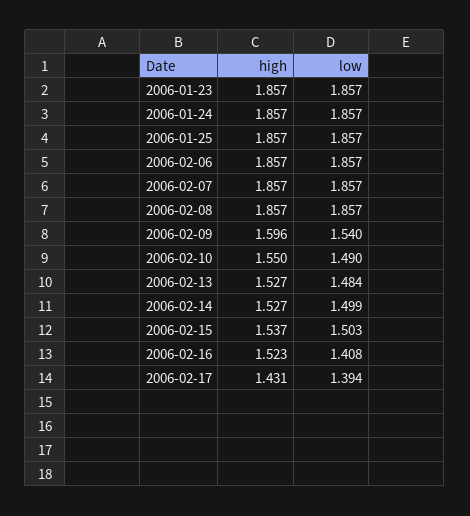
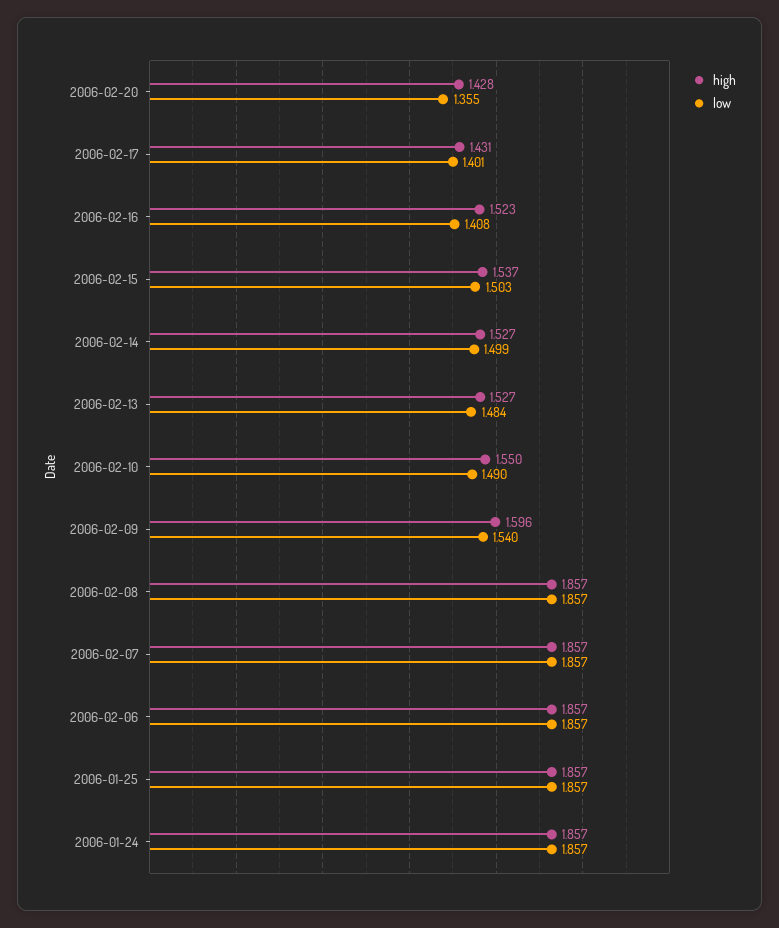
high, 2006-01-23: 1.857 -> none
low, 2006-01-23: 1.857 -> none
low, 2006-02-17: 1.394 -> 1.401
high, 2006-02-20: none -> 1.428
low, 2006-02-20: none -> 1.355

